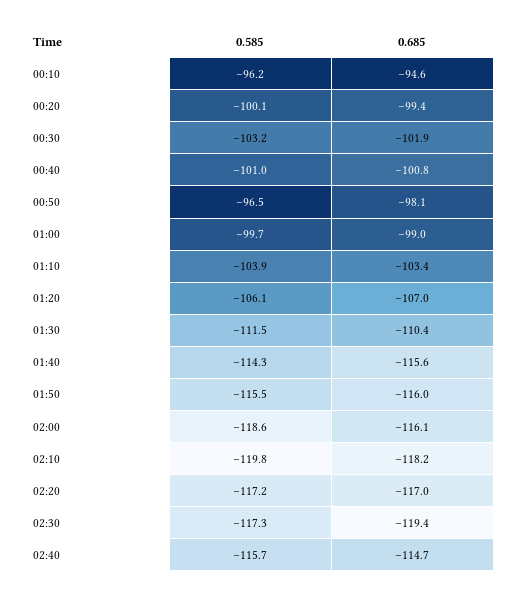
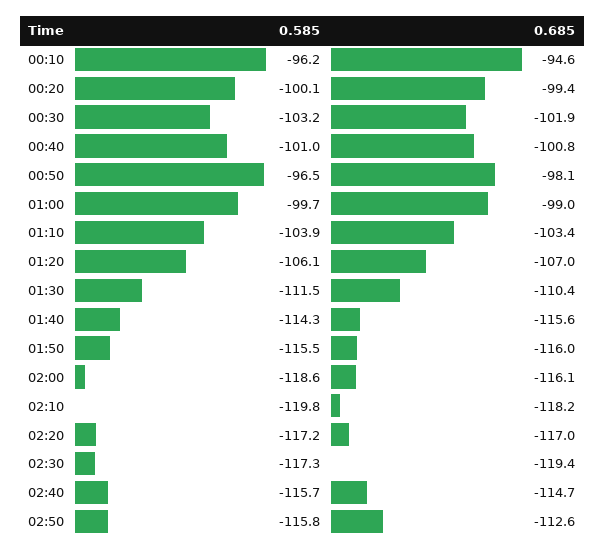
0.585, 02:50: none -> -115.8
0.685, 02:50: none -> -112.6

